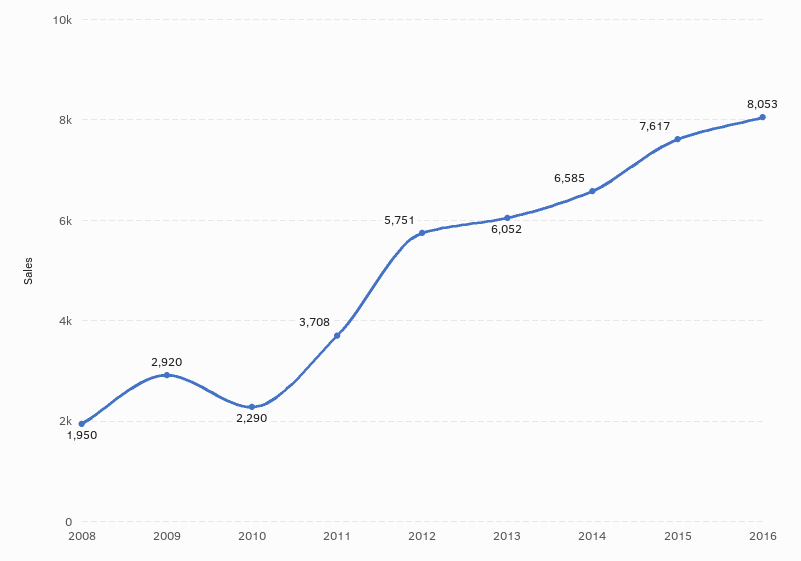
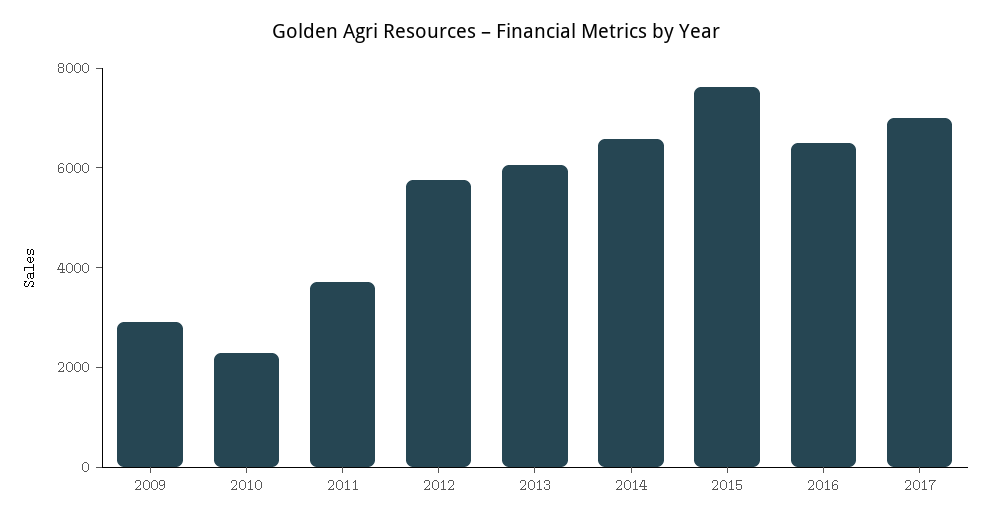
2008: 1950 -> none
2016: 8053 -> 6500
2017: none -> 7000

